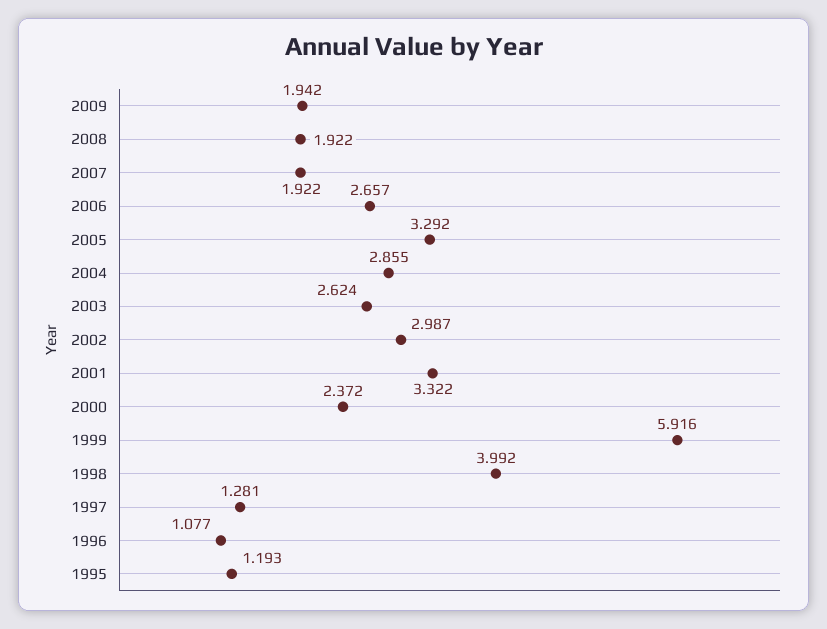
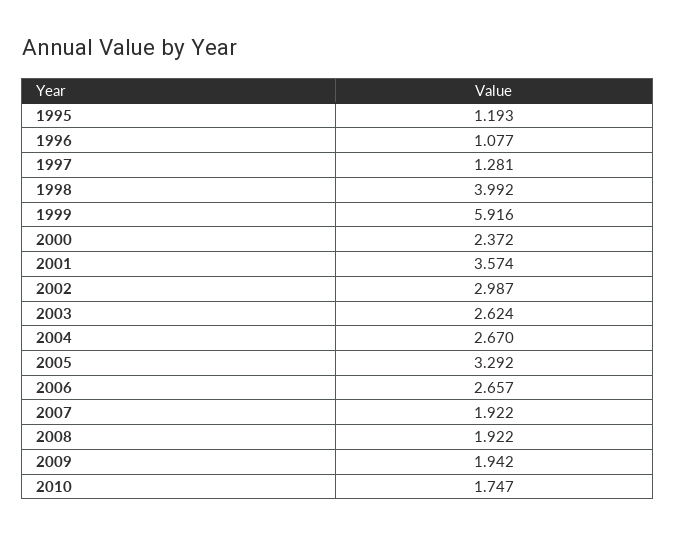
2004: 2.855 -> 2.67
2001: 3.322 -> 3.574
2010: none -> 1.747

